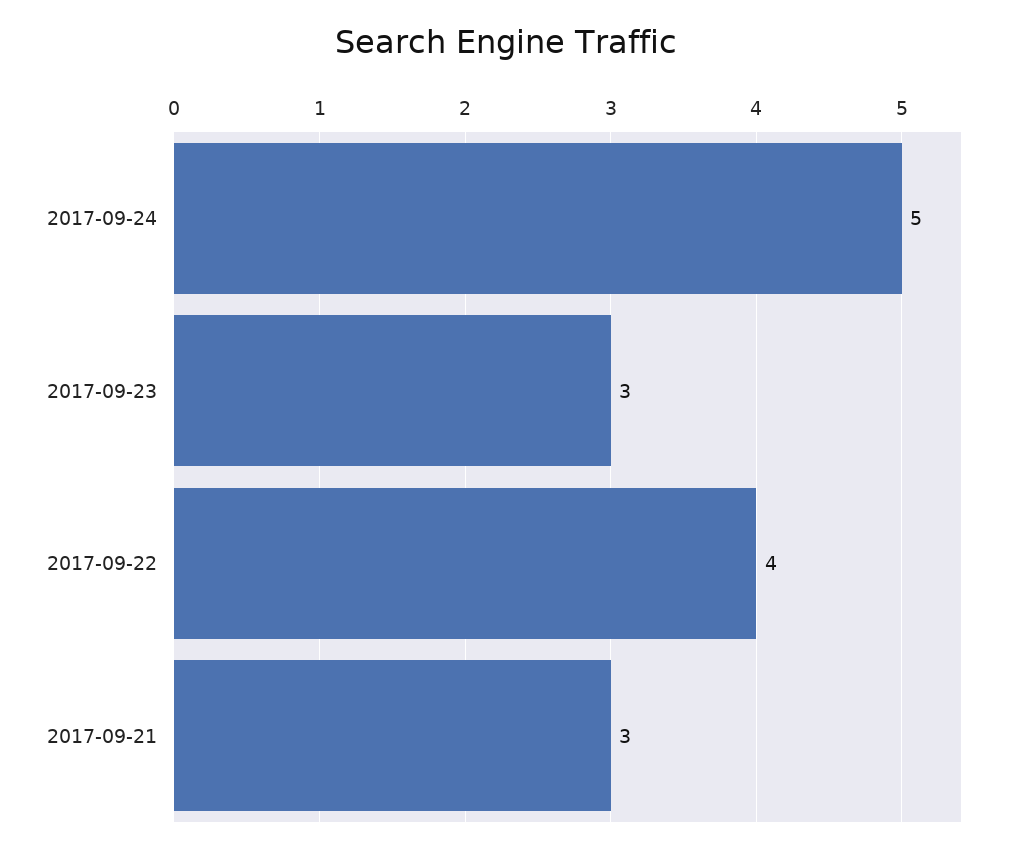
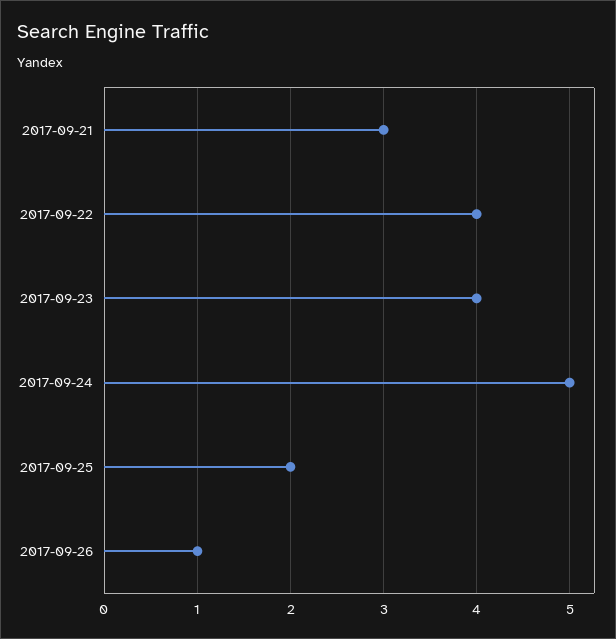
2017-09-23: 3 -> 4
2017-09-25: none -> 2
2017-09-26: none -> 1

